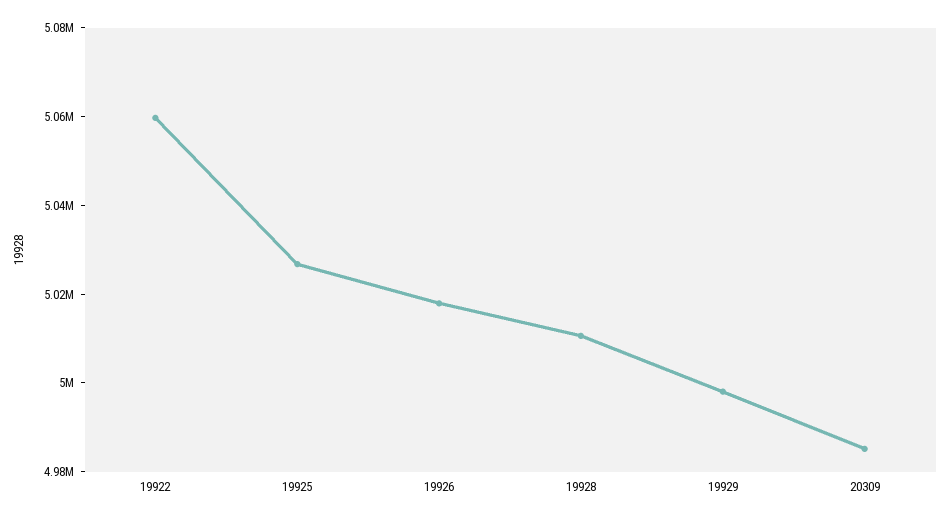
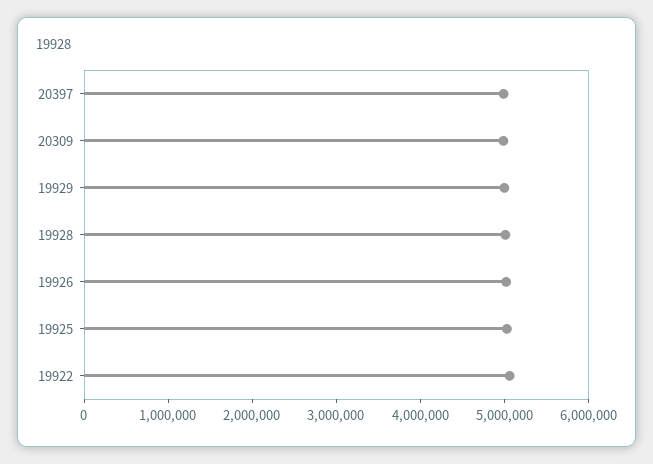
20397: none -> 5000000

